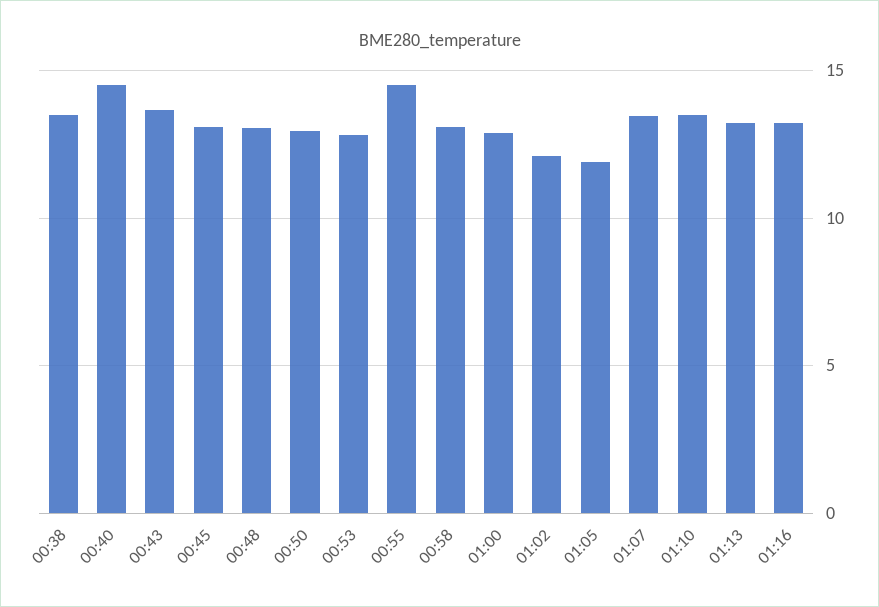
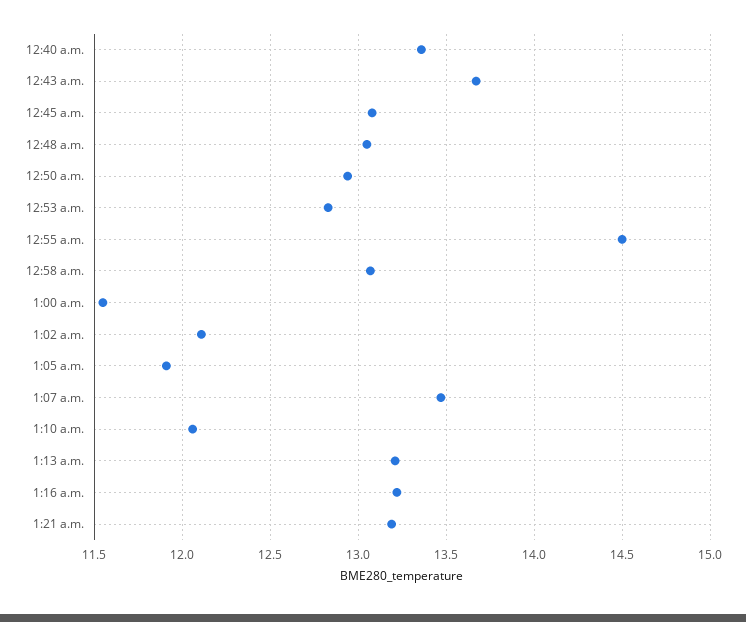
00:38: 13.5 -> none
00:40: 14.5 -> 13.35
01:00: 13 -> 11.55
01:10: 13.5 -> 12.05
1:21 a.m.: none -> 13.2

